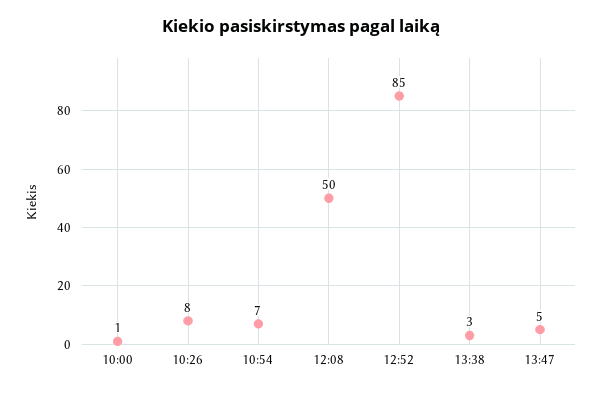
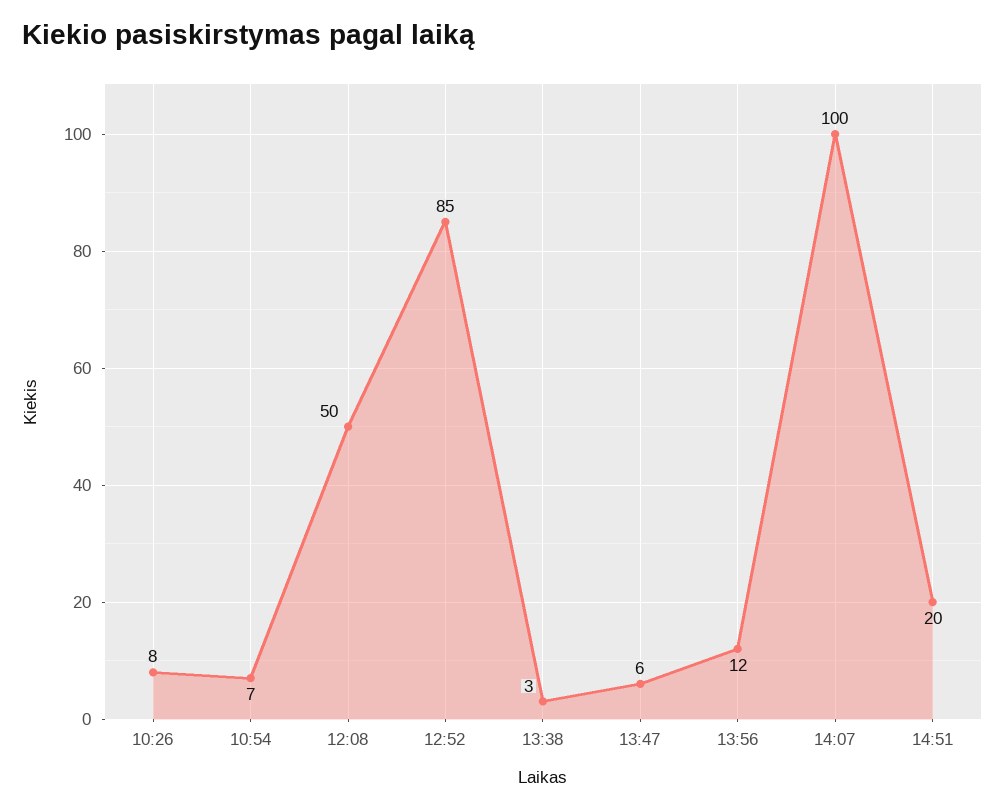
10:00: 1 -> none
13:47: 5 -> 6
13:56: none -> 12
14:07: none -> 100
14:51: none -> 20

